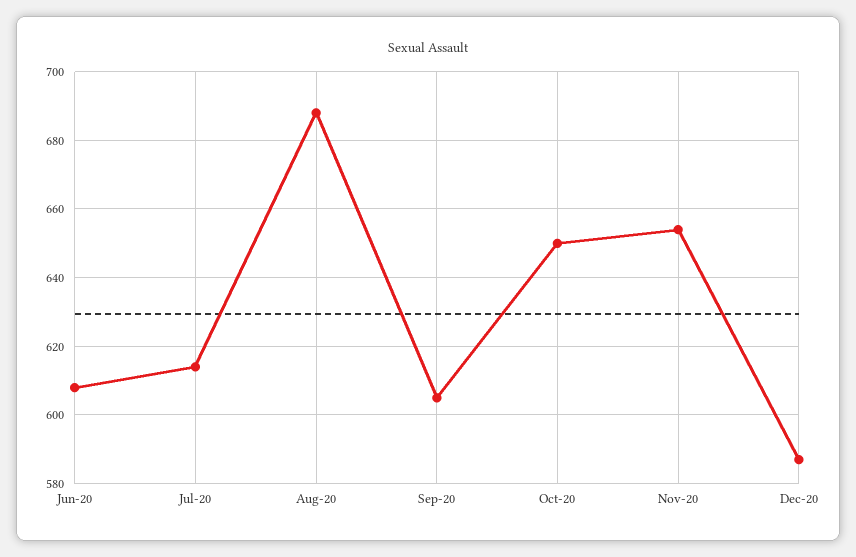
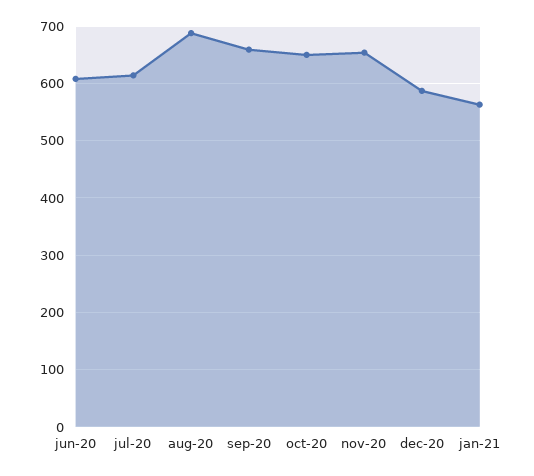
Sep-20: 605 -> 660
jan-21: none -> 560

